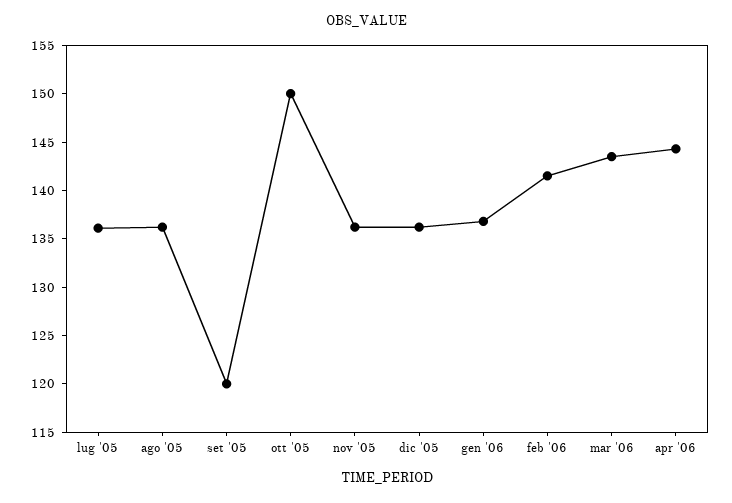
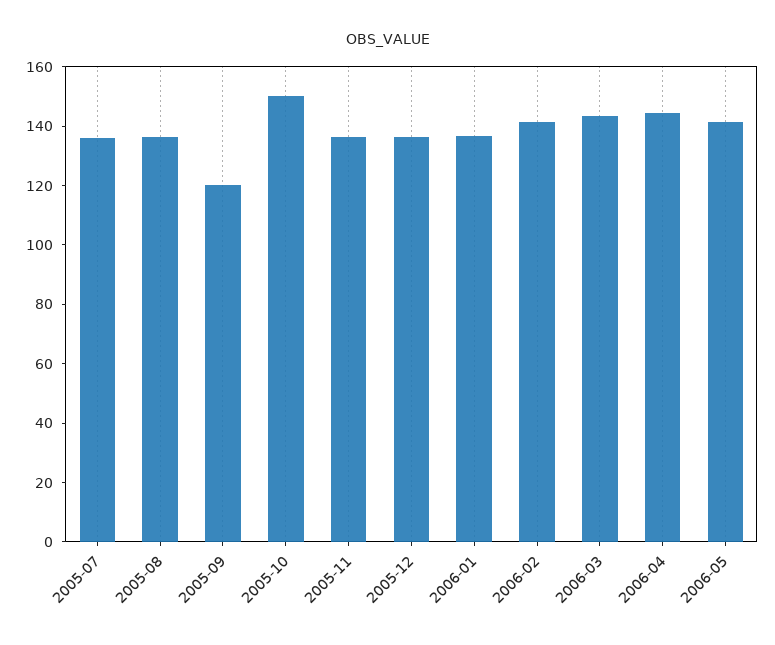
2006-05: none -> 140

